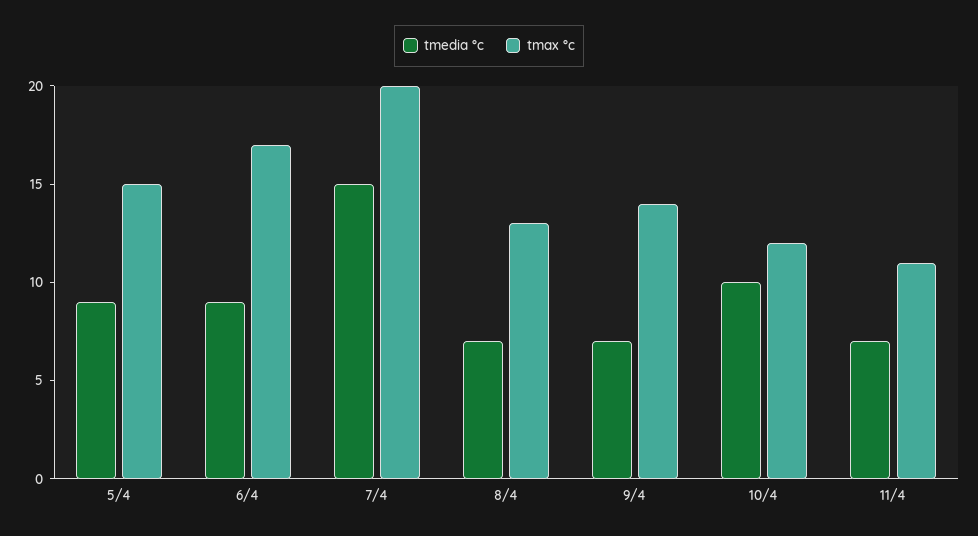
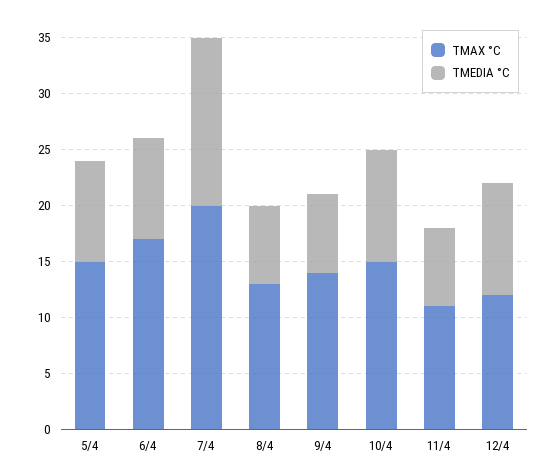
tmax °c, 10/4: 12 -> 15
tmax °c, 12/4: none -> 12
tmedia °c, 12/4: none -> 10

